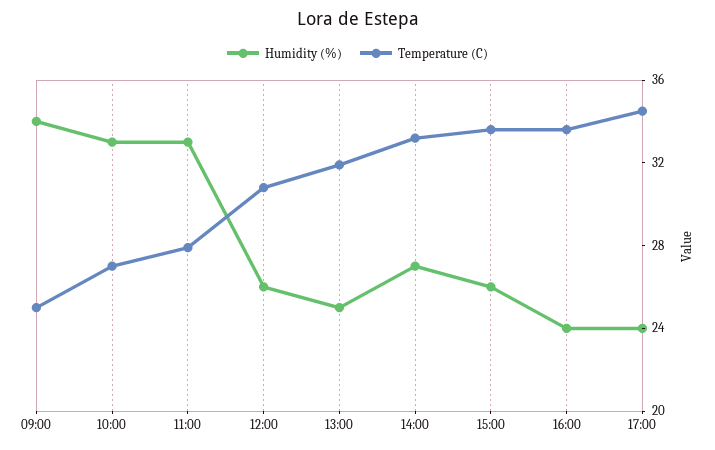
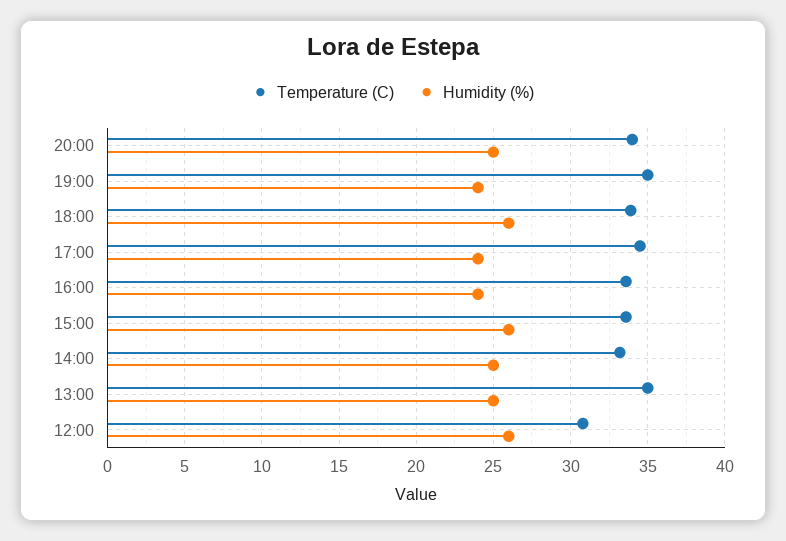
Humidity (%), 09:00: 34 -> none
Temperature (C), 09:00: 25 -> none
Humidity (%), 10:00: 33 -> none
Temperature (C), 10:00: 27 -> none
Humidity (%), 11:00: 33 -> none
Temperature (C), 11:00: 28 -> none
Temperature (C), 13:00: 32 -> 35
Humidity (%), 14:00: 27 -> 25
Temperature (C), 20:00: none -> 34
Humidity (%), 20:00: none -> 25
Temperature (C), 19:00: none -> 35
Humidity (%), 19:00: none -> 24
Temperature (C), 18:00: none -> 34
Humidity (%), 18:00: none -> 26

